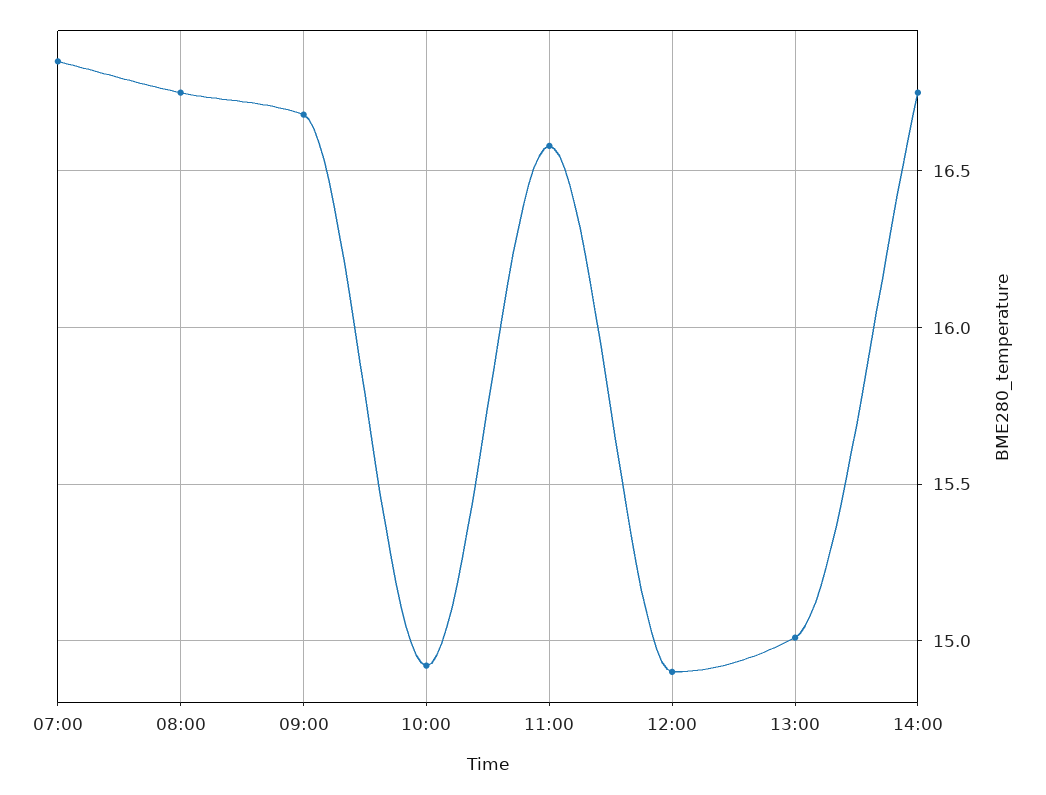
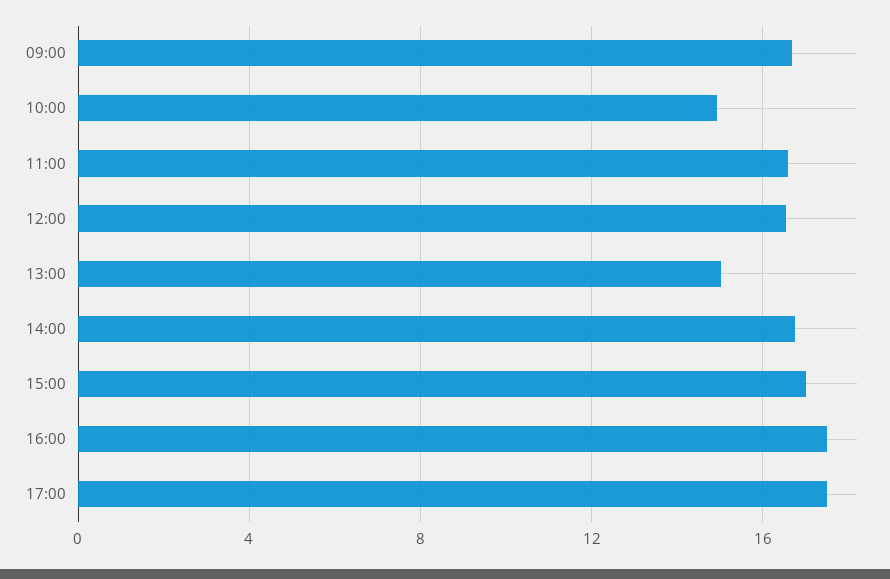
07:00: 16.85 -> none
08:00: 16.75 -> none
12:00: 14.9 -> 16.5
15:00: none -> 17
16:00: none -> 17.5
17:00: none -> 17.5

